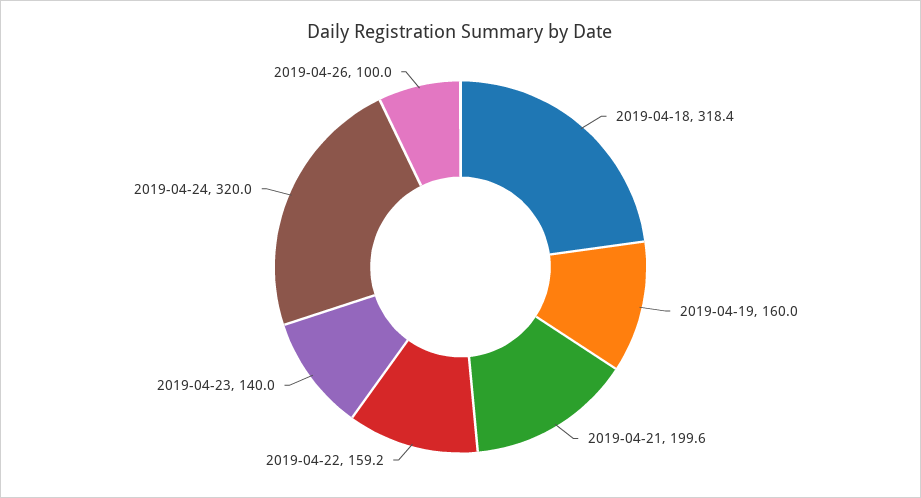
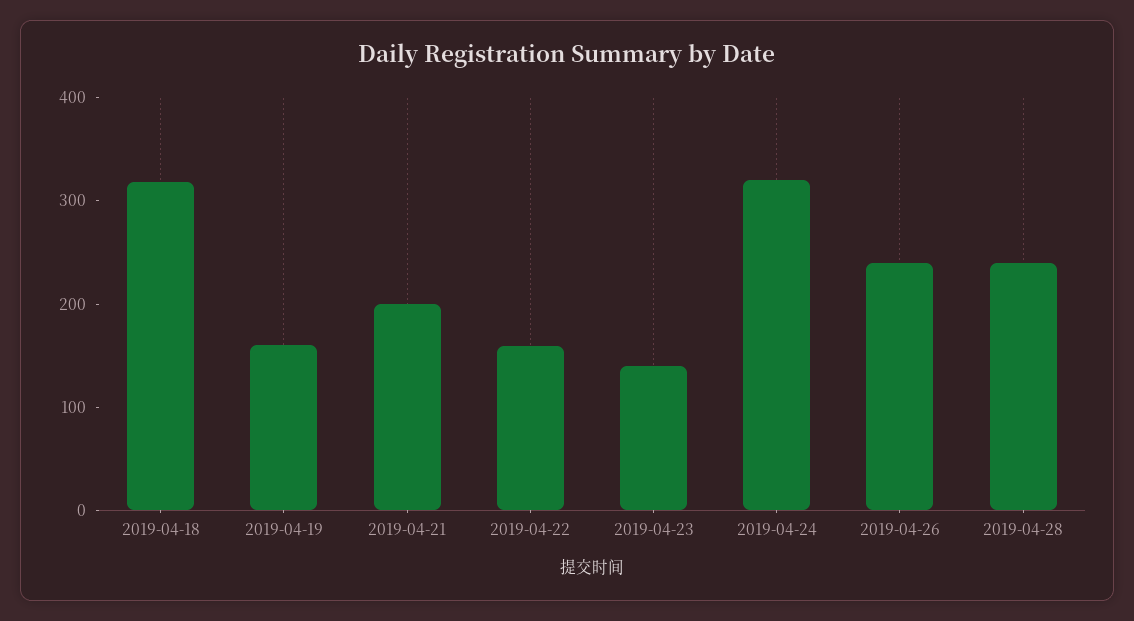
2019-04-26: 100 -> 240
2019-04-28: none -> 240

